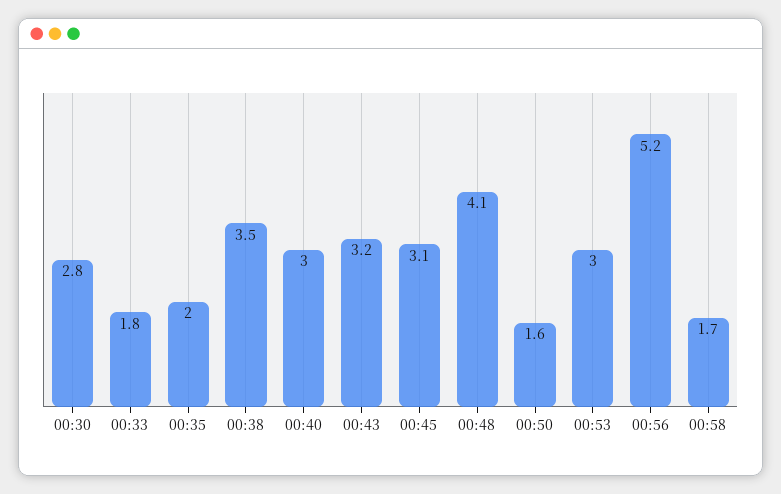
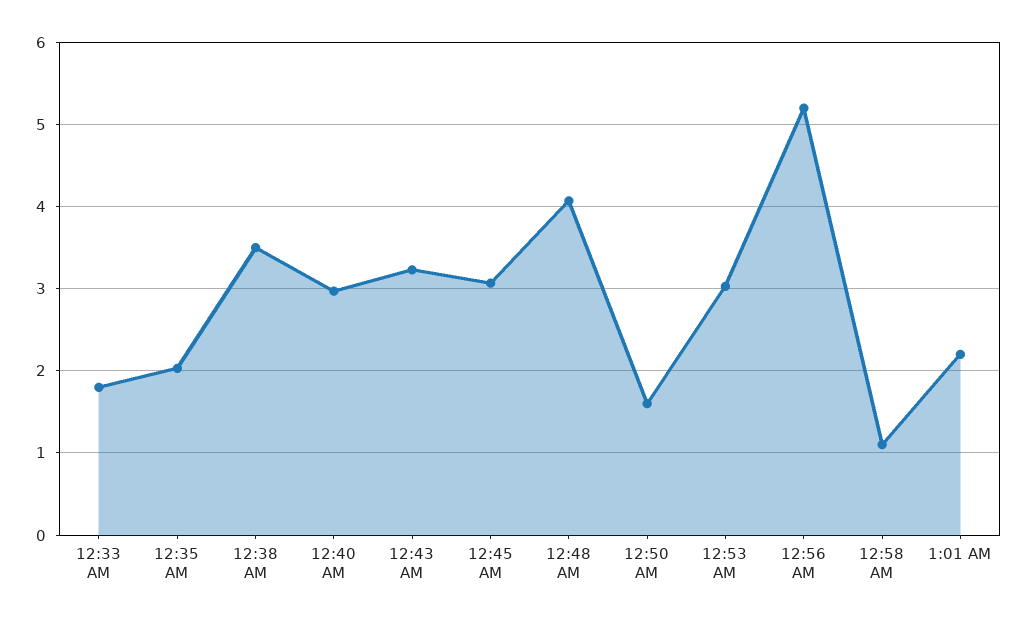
00:30: 2.8 -> none
00:58: 1.7 -> 1.1
1:01 AM: none -> 2.2

